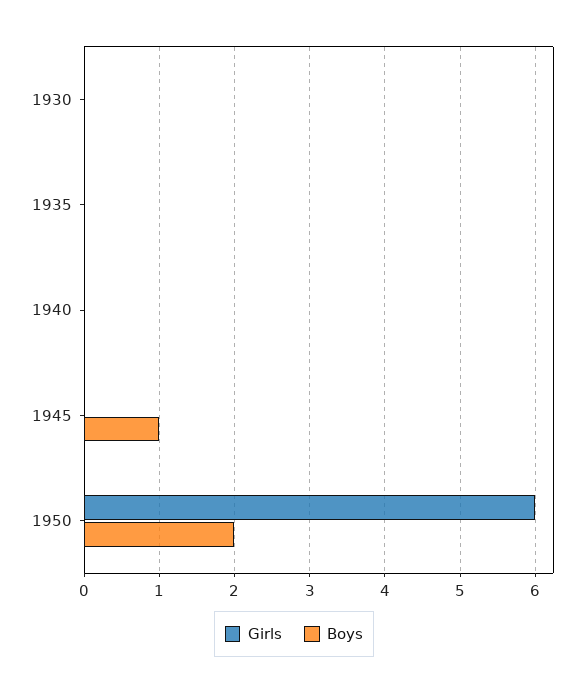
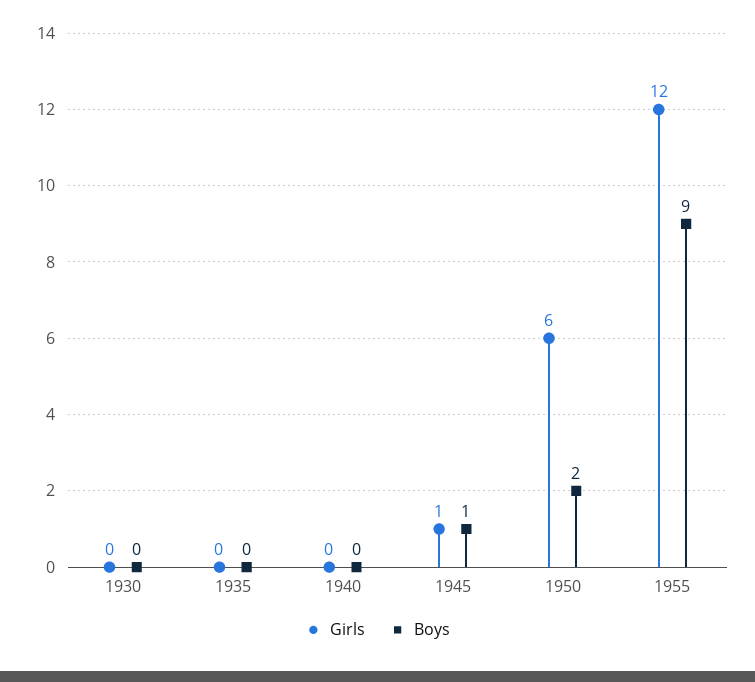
Girls, 1945: 0 -> 1
Girls, 1955: none -> 12
Boys, 1955: none -> 9

